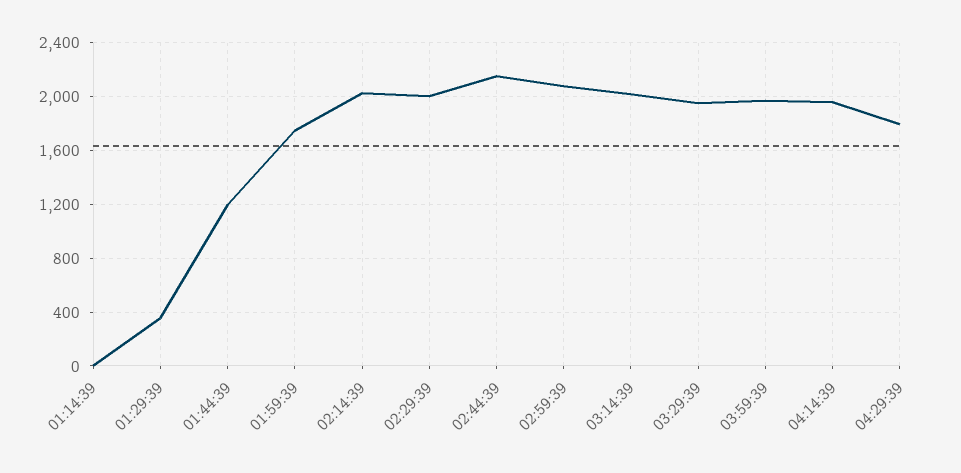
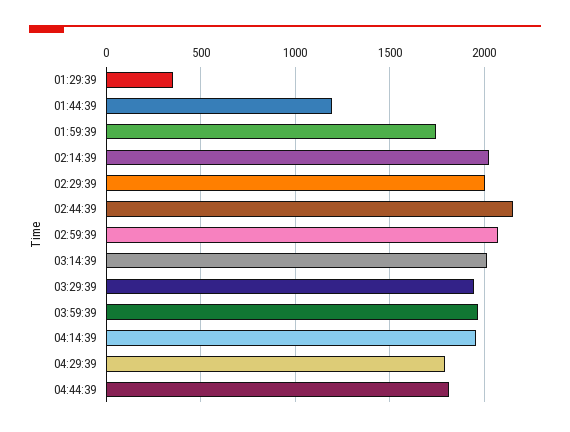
01:14:39: 0 -> none
04:44:39: none -> 1800

